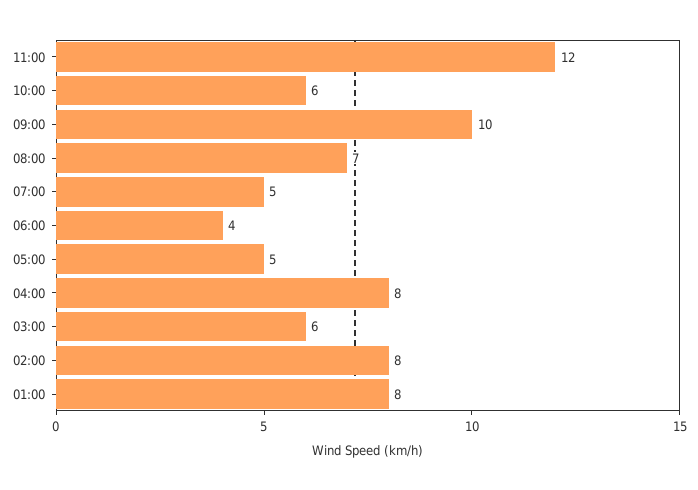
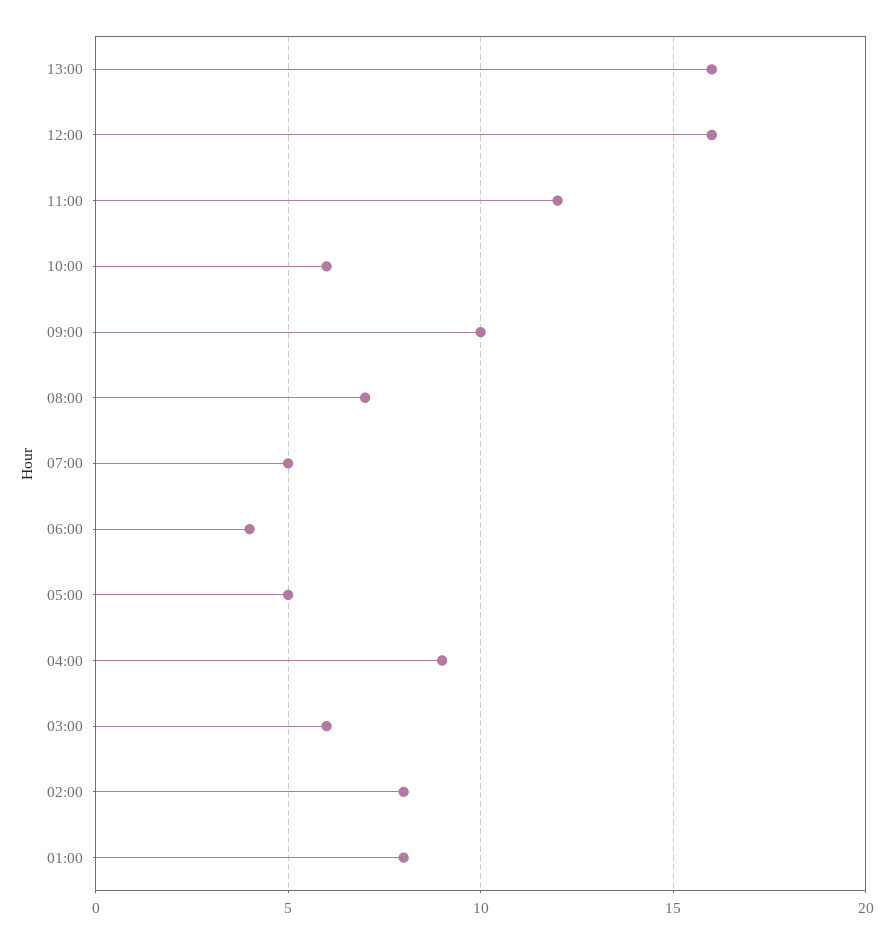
04:00: 8 -> 9
13:00: none -> 16
12:00: none -> 16

